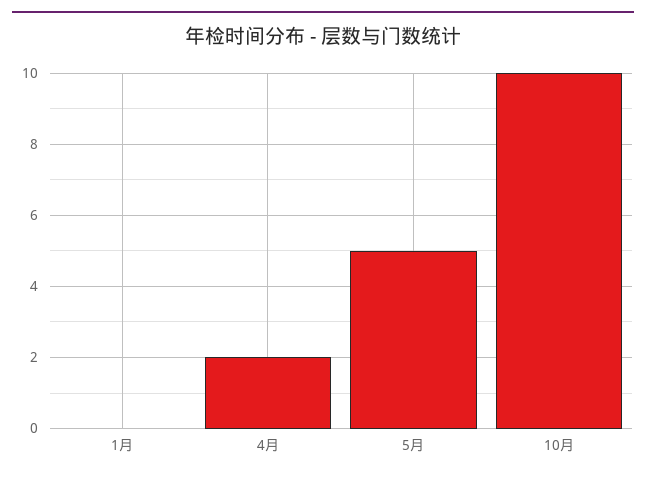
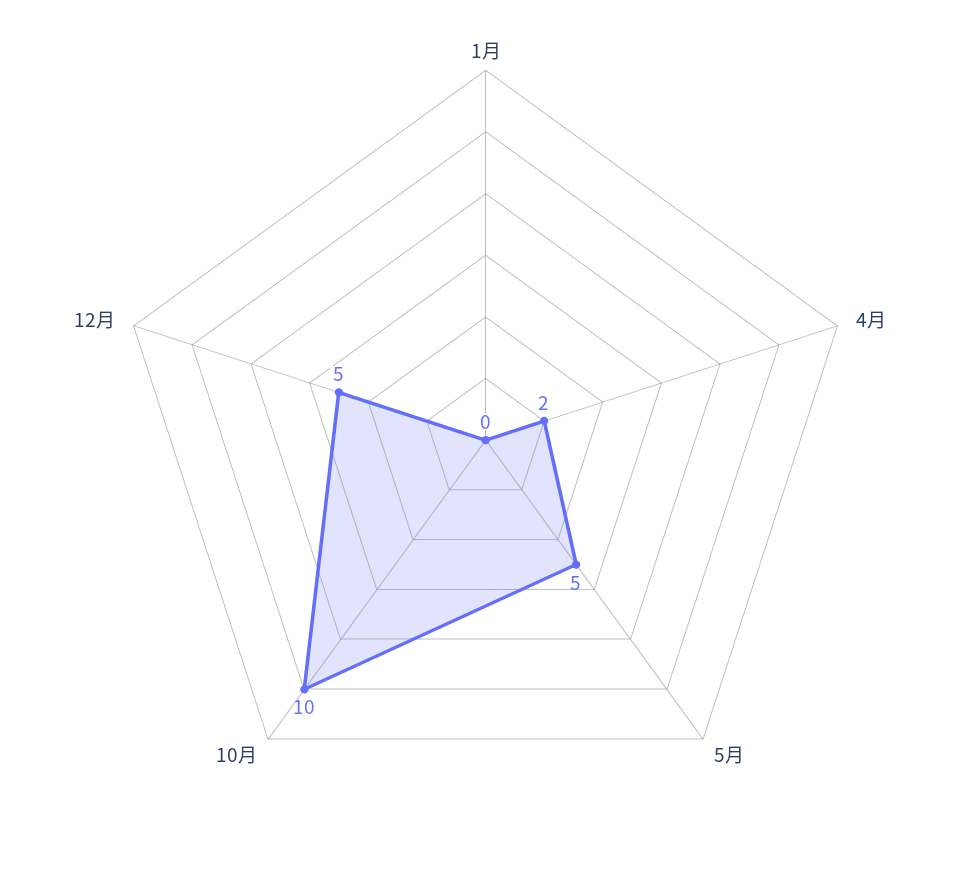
12月: none -> 5

